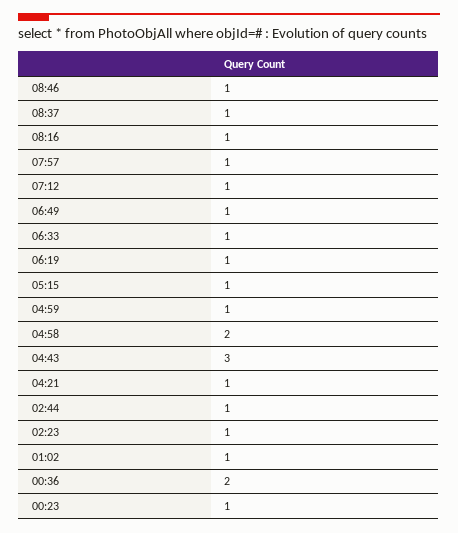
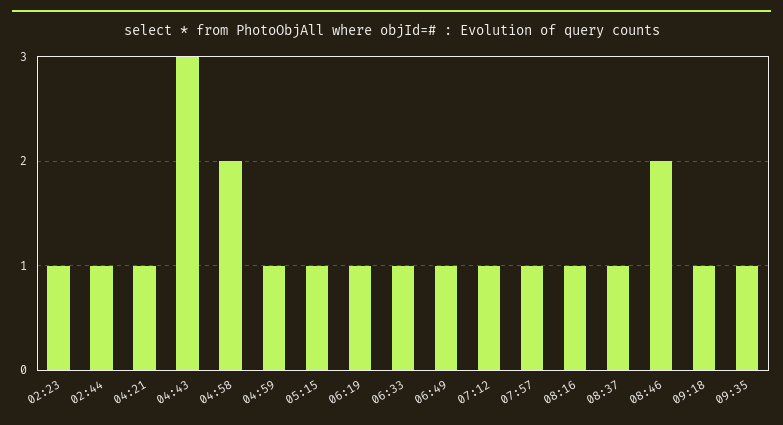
08:46: 1 -> 2
01:02: 1 -> none
00:36: 2 -> none
00:23: 1 -> none
09:18: none -> 1
09:35: none -> 1

